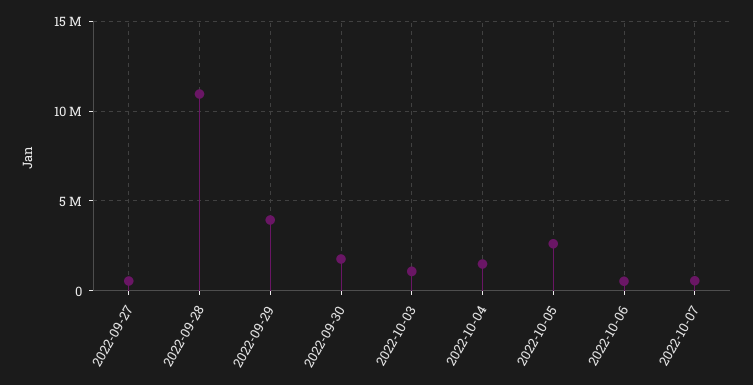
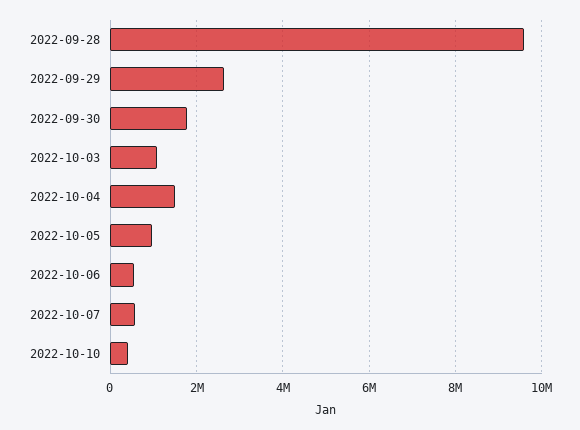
2022-09-27: 500000 -> none
2022-09-28: 11000000 -> 9600000
2022-09-29: 4000000 -> 2600000
2022-10-05: 2500000 -> 1000000
2022-10-10: none -> 400000

